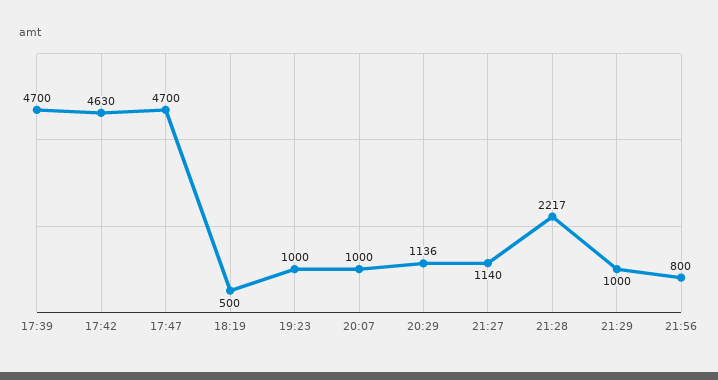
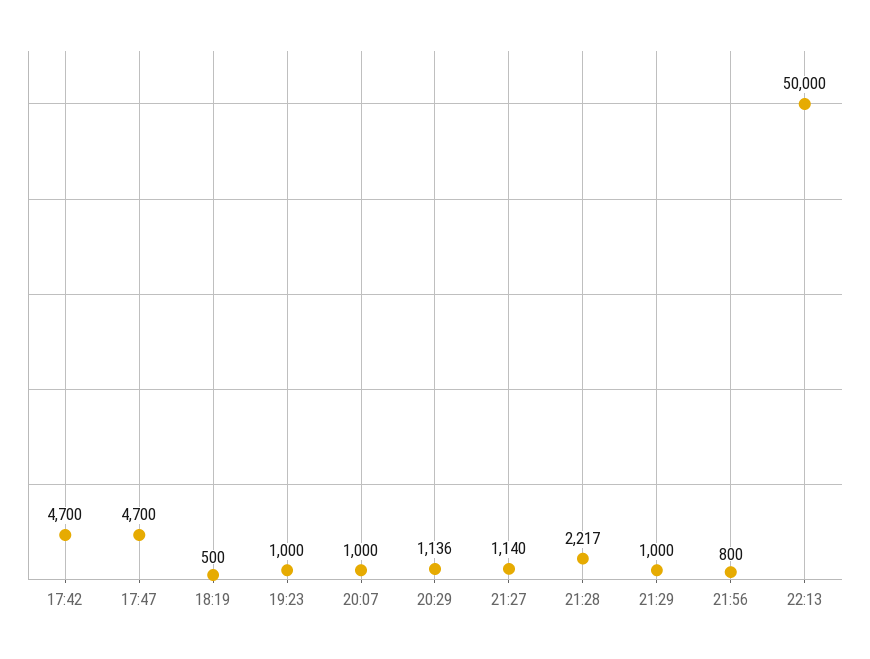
17:39: 4700 -> none
17:42: 4630 -> 4700
22:13: none -> 50000

